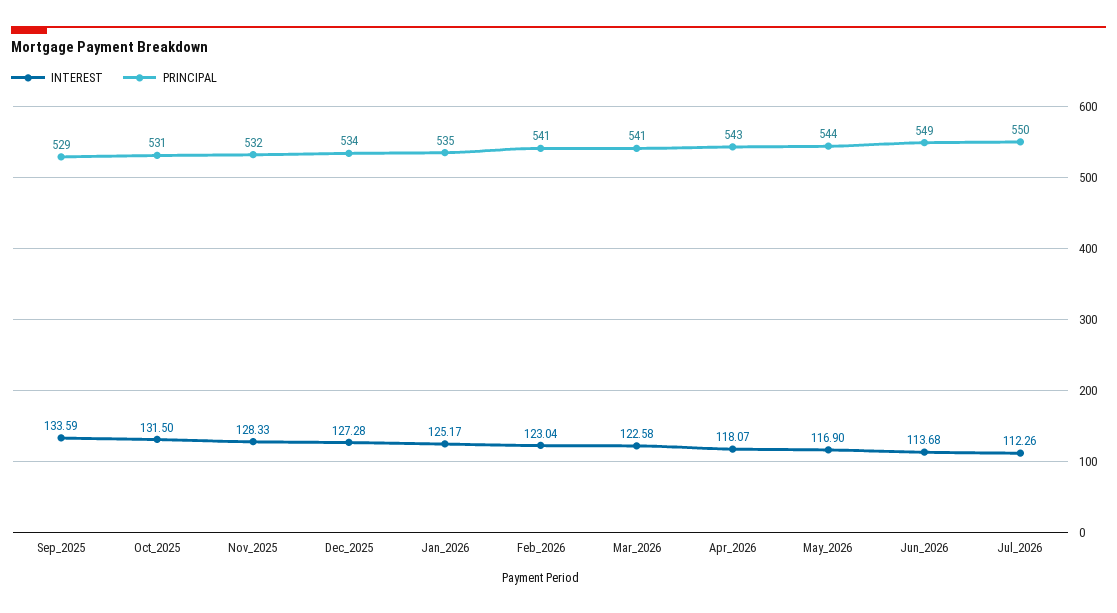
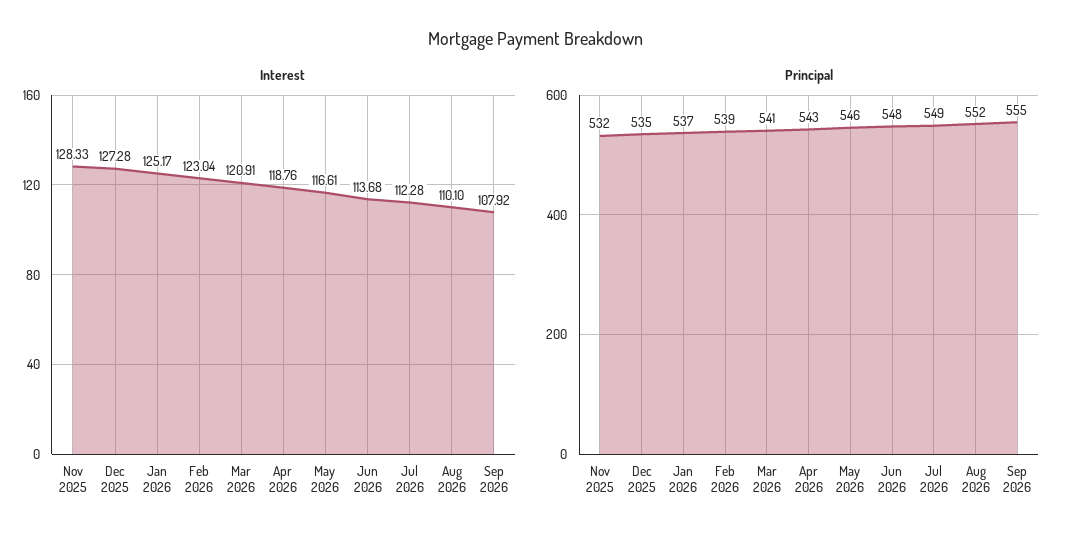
INTEREST, Sep_2025: 133.59 -> none
PRINCIPAL, Sep_2025: 529 -> none
INTEREST, Oct_2025: 131.5 -> none
PRINCIPAL, Oct_2025: 531 -> none
PRINCIPAL, Dec_2025: 534 -> 535
PRINCIPAL, Jan_2026: 535 -> 537
PRINCIPAL, Feb_2026: 541 -> 539
INTEREST, Mar_2026: 122.58 -> 120.91
INTEREST, Apr_2026: 118.07 -> 118.76
INTEREST, May_2026: 116.9 -> 116.61
PRINCIPAL, May_2026: 544 -> 546
PRINCIPAL, Jun_2026: 549 -> 548
INTEREST, Jul_2026: 112.26 -> 112.28
PRINCIPAL, Jul_2026: 550 -> 549
INTEREST, Aug 2026: none -> 110.1
INTEREST, Sep 2026: none -> 107.92
PRINCIPAL, Aug 2026: none -> 552
PRINCIPAL, Sep 2026: none -> 555

